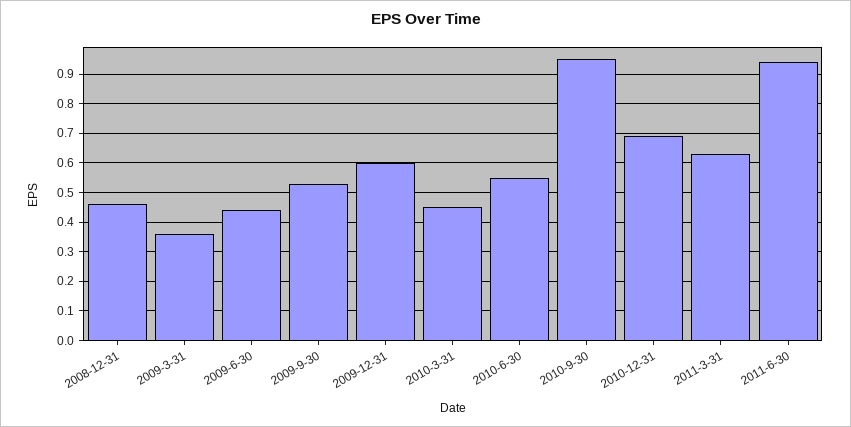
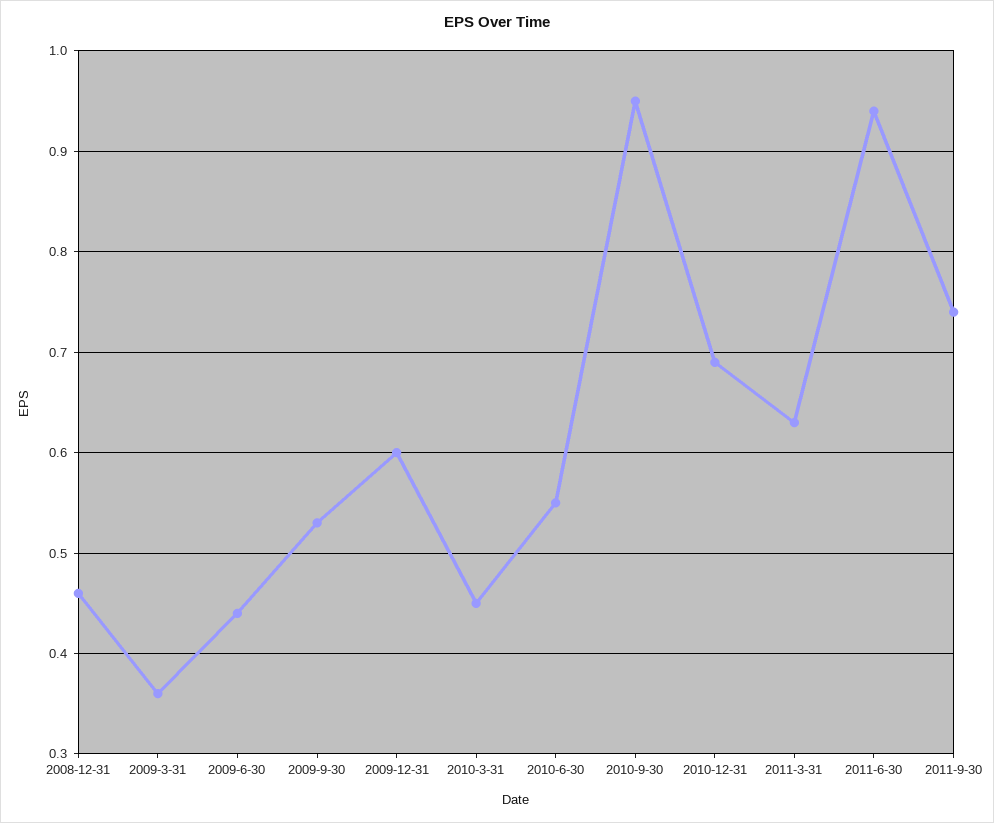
2011-9-30: none -> 0.74

